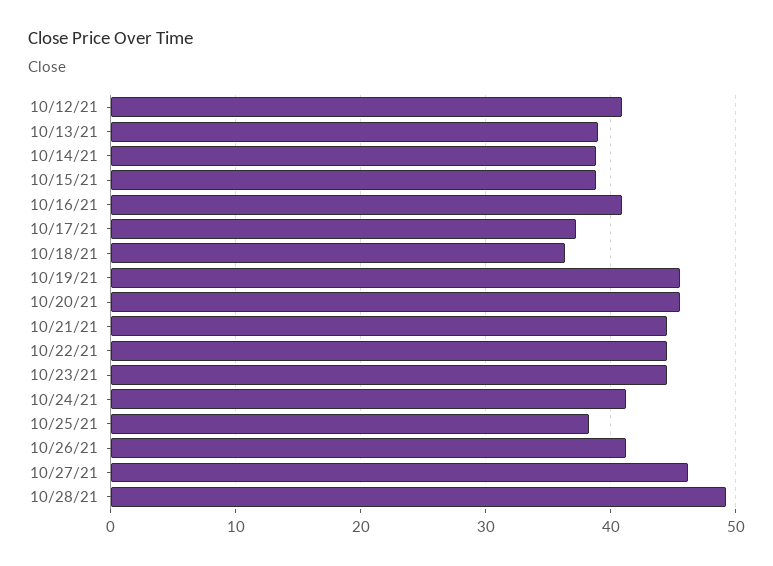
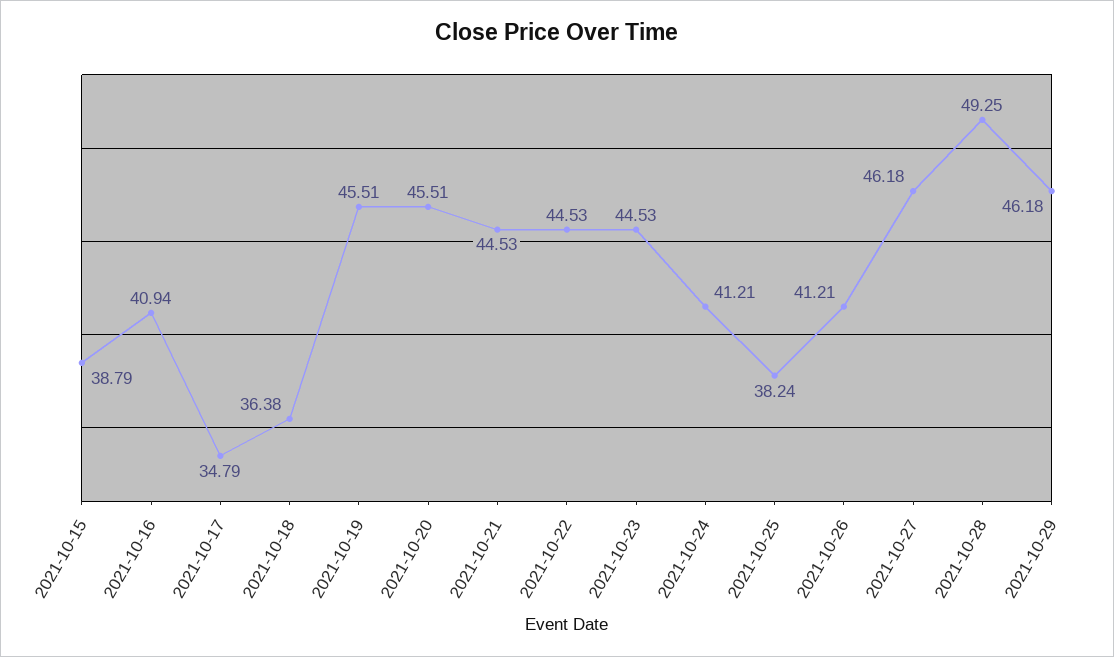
10/12/21: 41 -> none
10/13/21: 39 -> none
10/14/21: 39 -> none
10/17/21: 37 -> 34.79
2021-10-29: none -> 46.18

